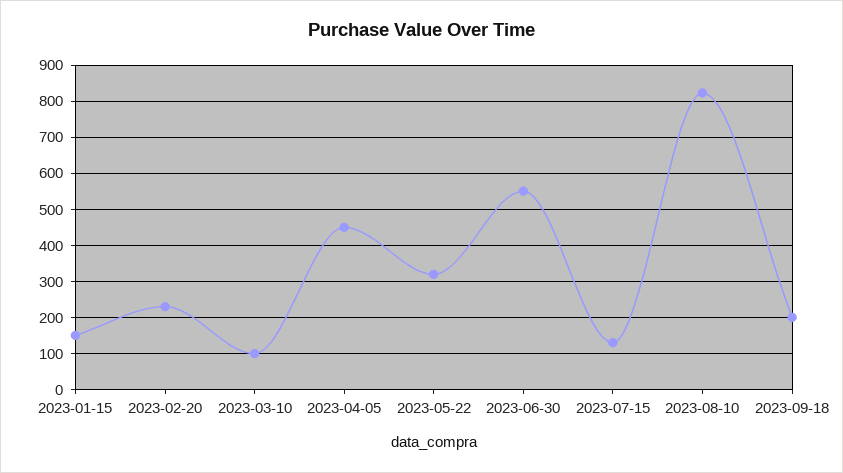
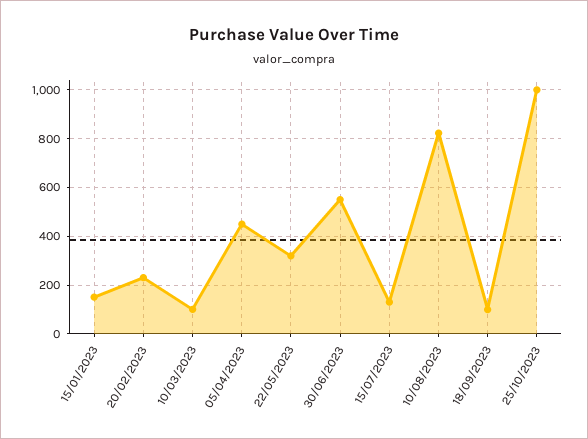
2023-09-18: 200 -> 100
25/10/2023: none -> 1000

